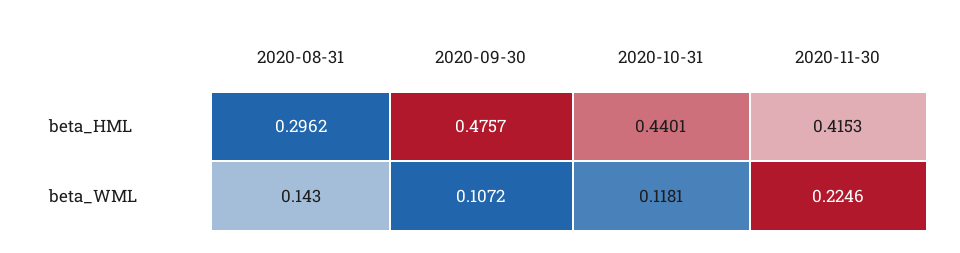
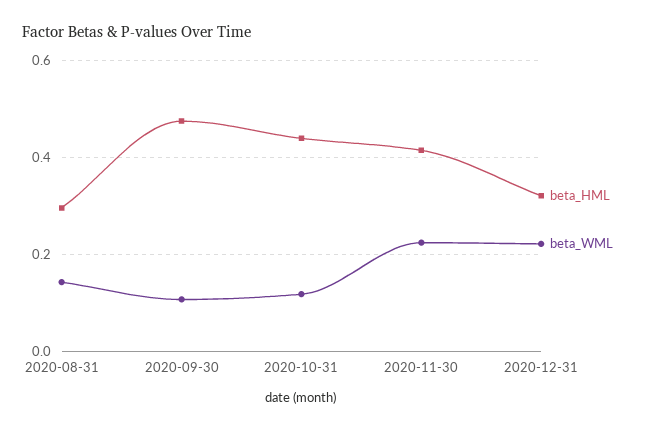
beta_HML, 2020-12-31: none -> 0.32
beta_WML, 2020-12-31: none -> 0.22

